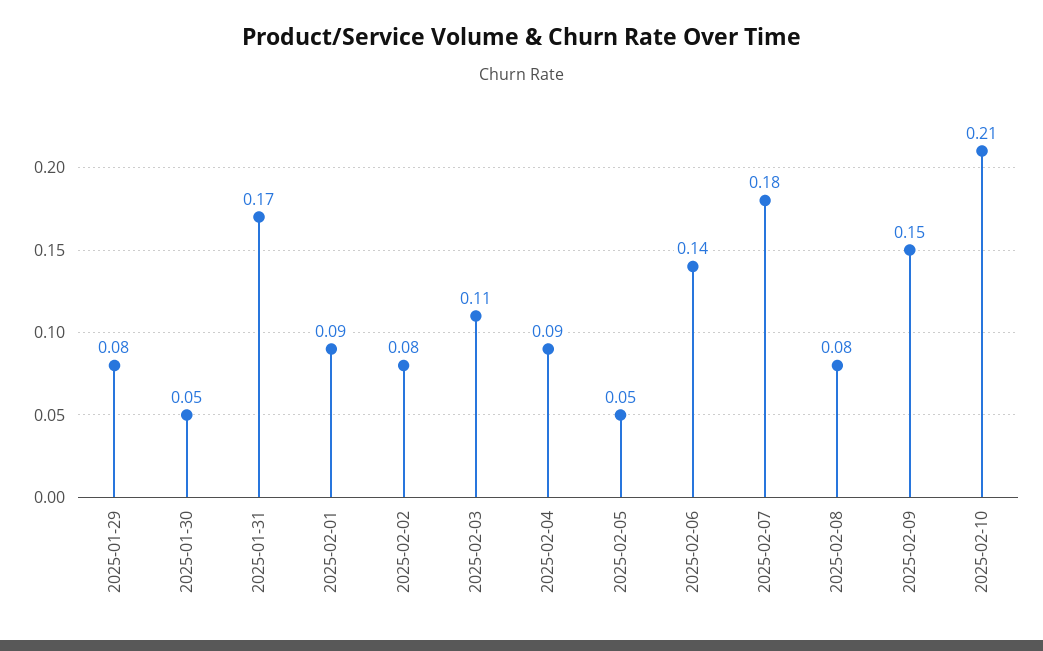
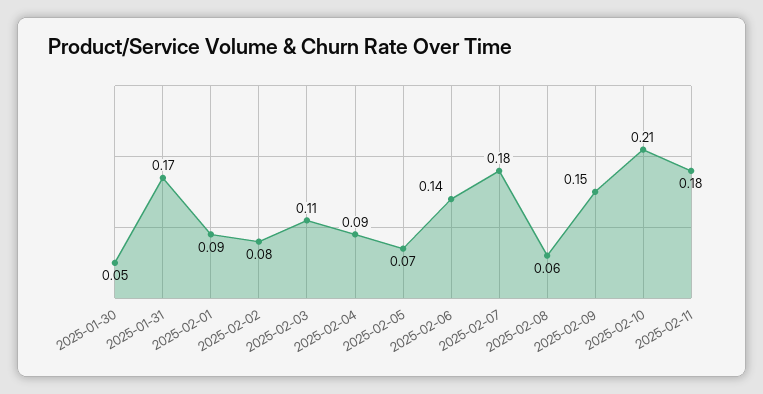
2025-01-29: 0.08 -> none
2025-02-05: 0.05 -> 0.07
2025-02-08: 0.08 -> 0.06
2025-02-11: none -> 0.18

